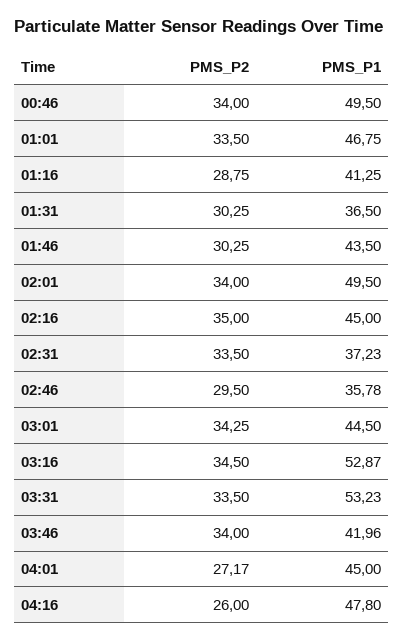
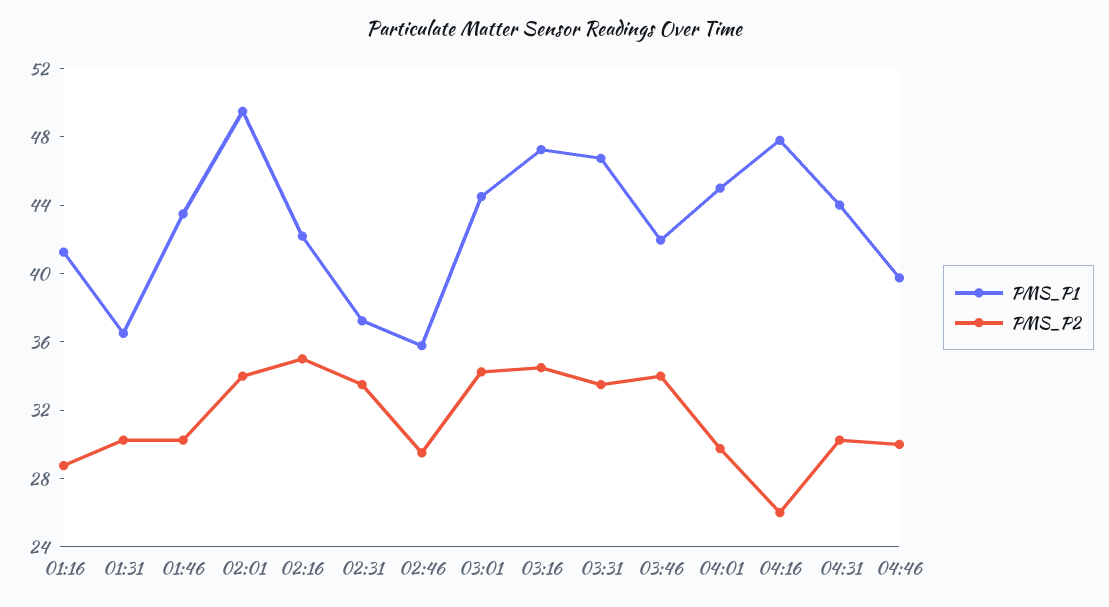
PMS_P2, 00:46: 34 -> none
PMS_P1, 00:46: 49.5 -> none
PMS_P2, 01:01: 33.5 -> none
PMS_P1, 01:01: 46.75 -> none
PMS_P1, 02:16: 45 -> 42
PMS_P1, 03:16: 52.87 -> 47
PMS_P1, 03:31: 53.23 -> 47
PMS_P2, 04:01: 27.17 -> 30
PMS_P1, 04:31: none -> 44
PMS_P2, 04:31: none -> 30
PMS_P1, 04:46: none -> 40
PMS_P2, 04:46: none -> 30

